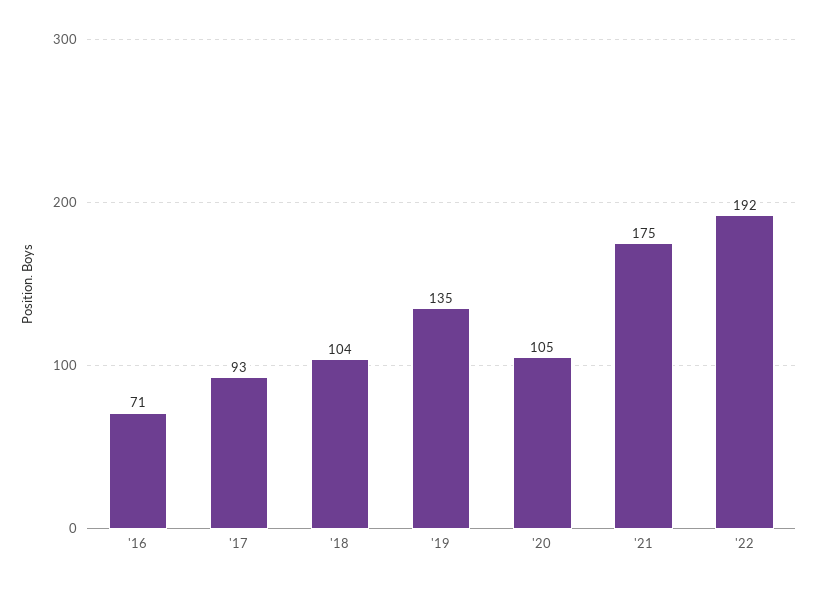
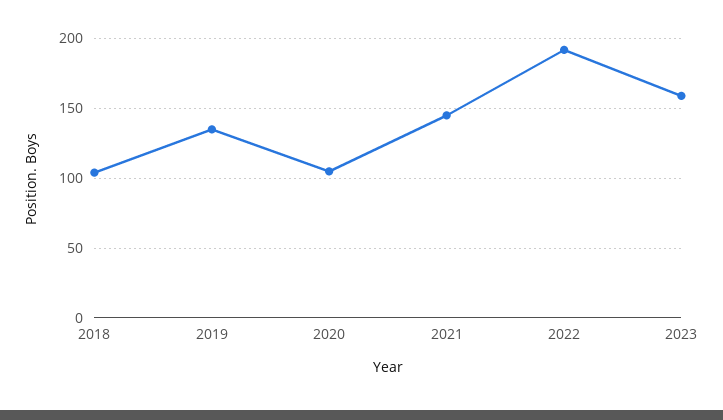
'16: 71 -> none
'17: 93 -> none
'21: 175 -> 145
2023: none -> 160

